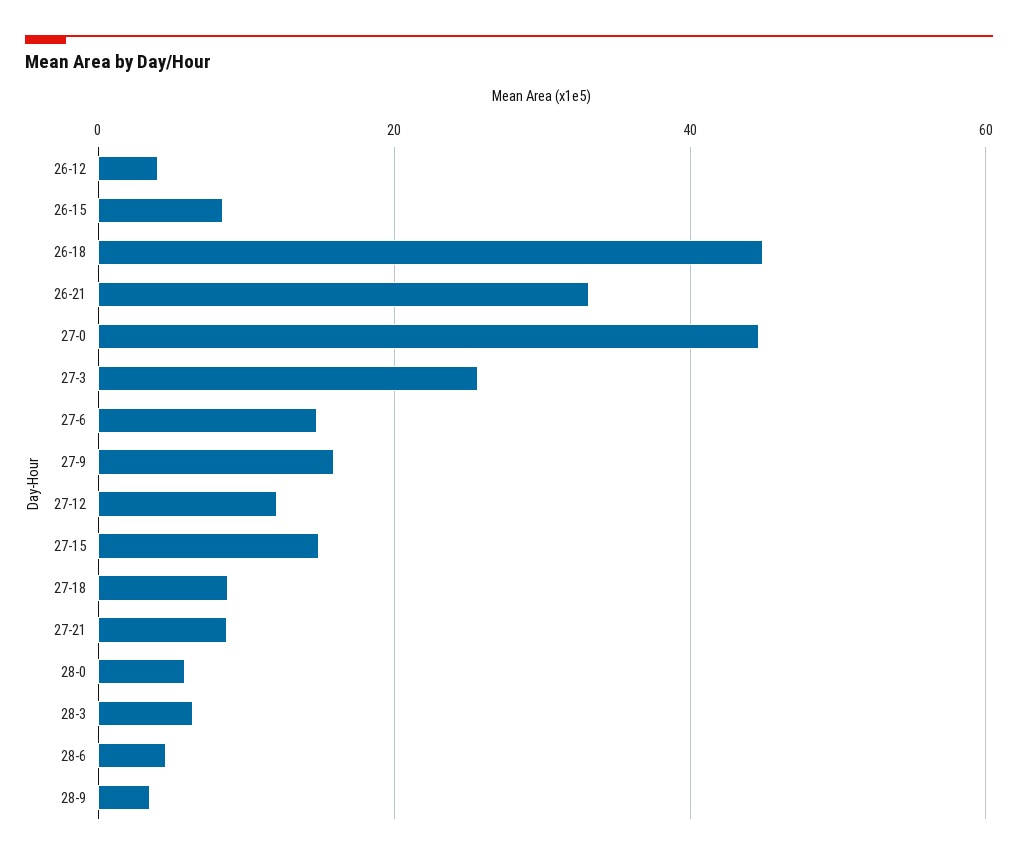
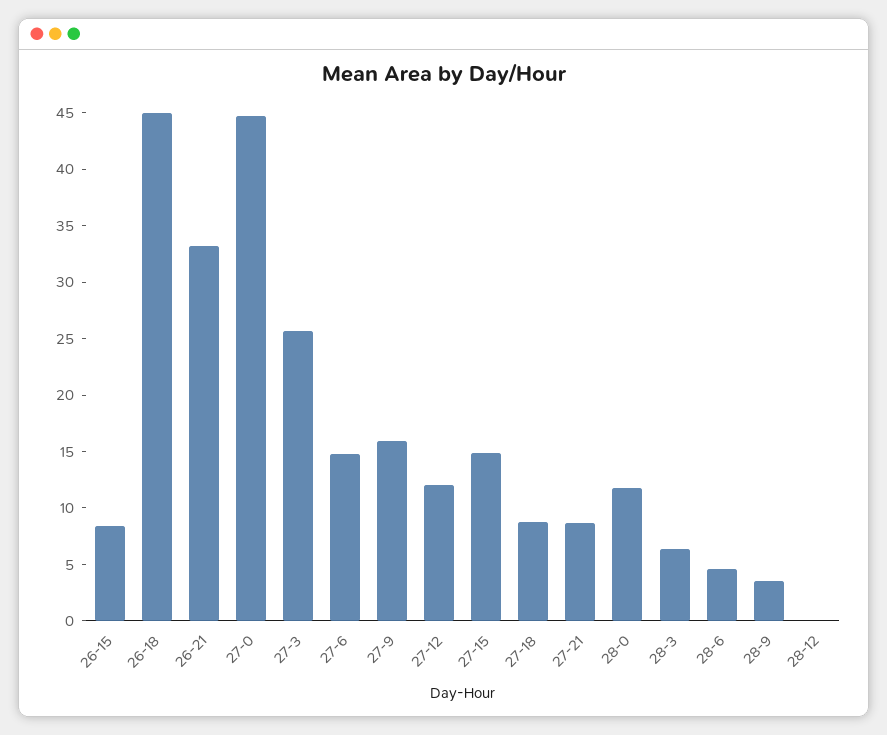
26-12: 4 -> none
28-0: 6 -> 12
28-12: none -> 0

